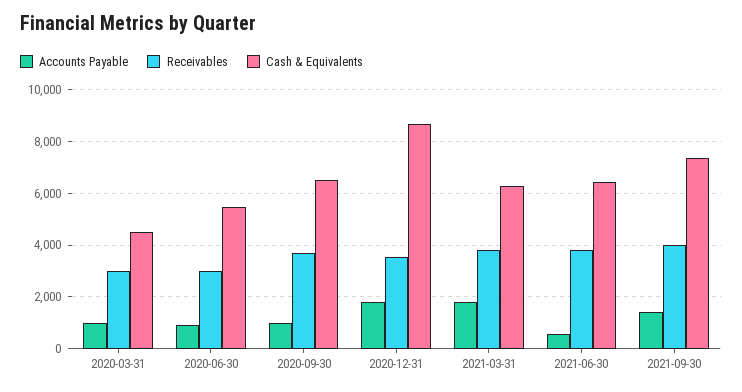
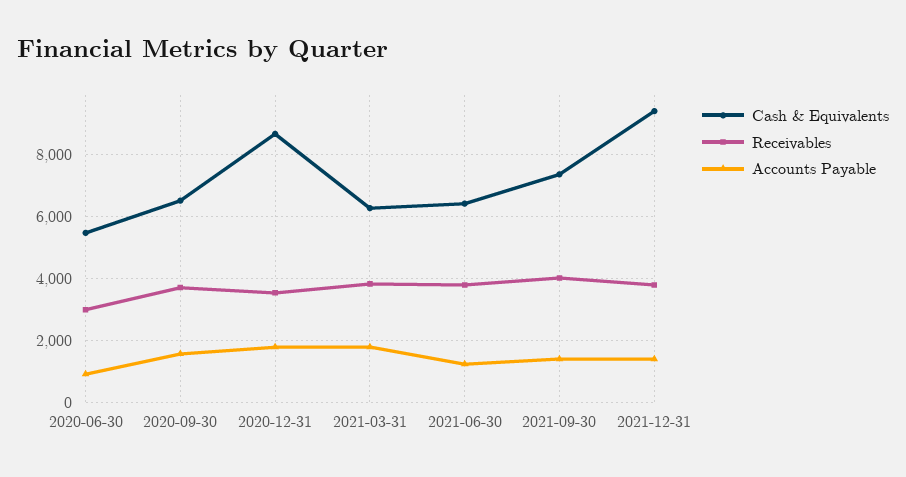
Accounts Payable, 2020-03-31: 1000 -> none
Receivables, 2020-03-31: 3000 -> none
Cash & Equivalents, 2020-03-31: 4500 -> none
Accounts Payable, 2020-09-30: 1000 -> 1600
Accounts Payable, 2021-06-30: 500 -> 1200
Cash & Equivalents, 2021-12-31: none -> 9400
Receivables, 2021-12-31: none -> 3800
Accounts Payable, 2021-12-31: none -> 1400

